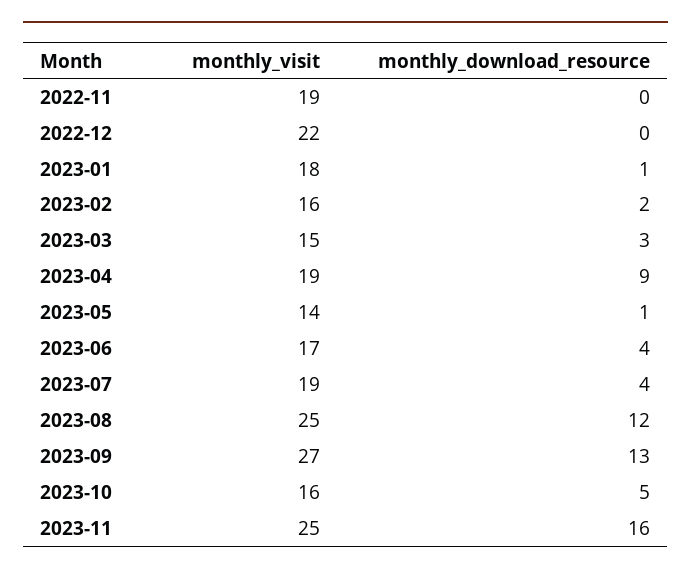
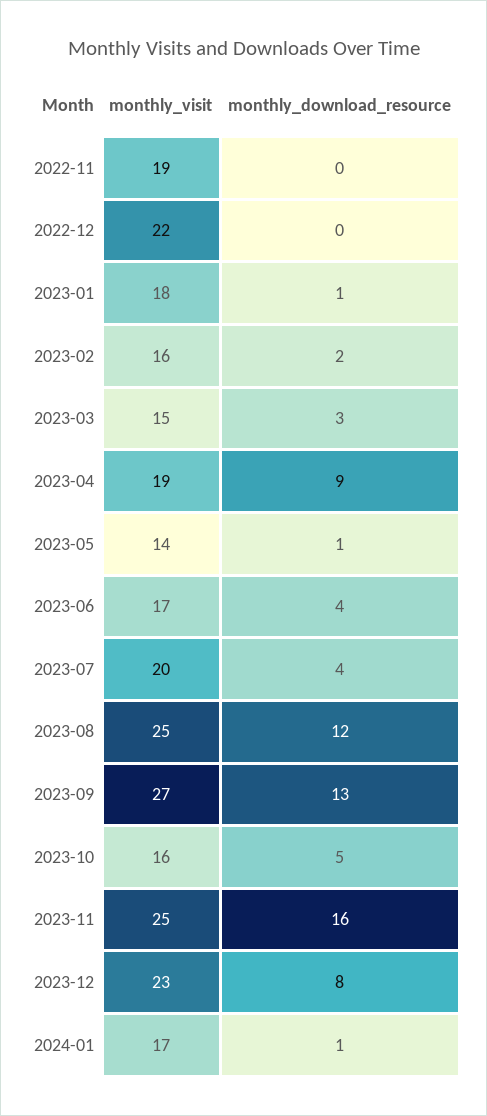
monthly_visit, 2023-07: 19 -> 20
monthly_visit, 2023-12: none -> 23
monthly_download_resource, 2023-12: none -> 8
monthly_visit, 2024-01: none -> 17
monthly_download_resource, 2024-01: none -> 1

